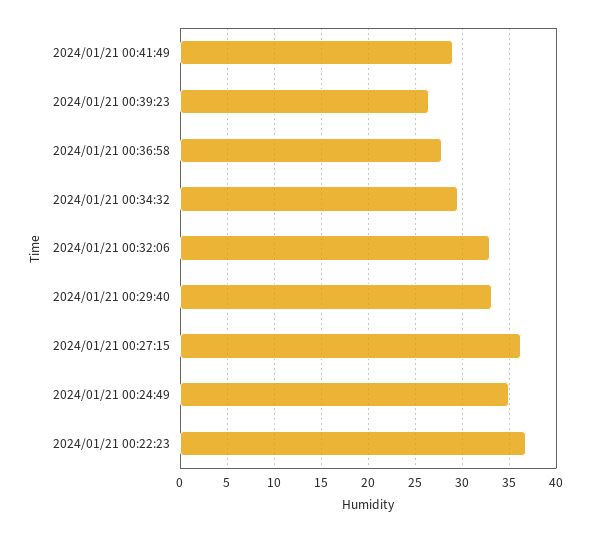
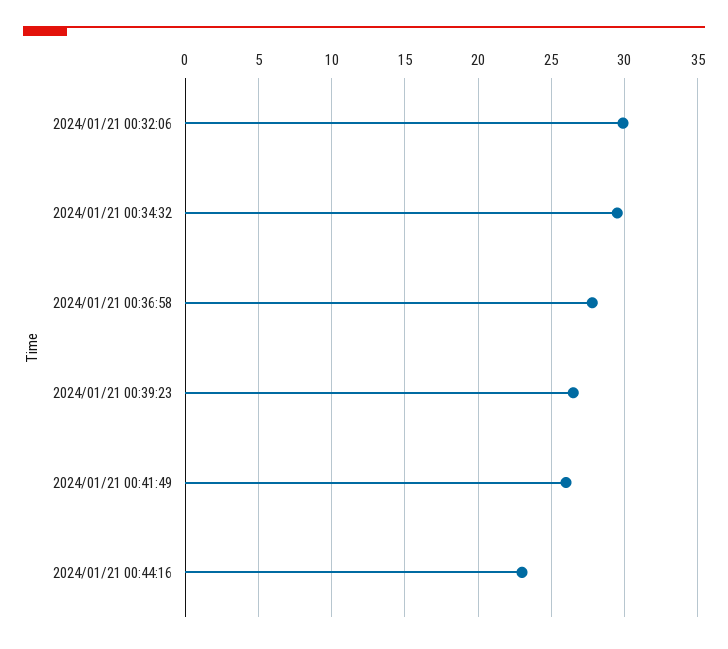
2024/01/21 00:41:49: 29 -> 26
2024/01/21 00:32:06: 33 -> 30
2024/01/21 00:29:40: 33 -> none
2024/01/21 00:27:15: 36 -> none
2024/01/21 00:24:49: 35 -> none
2024/01/21 00:22:23: 37 -> none
2024/01/21 00:44:16: none -> 23

